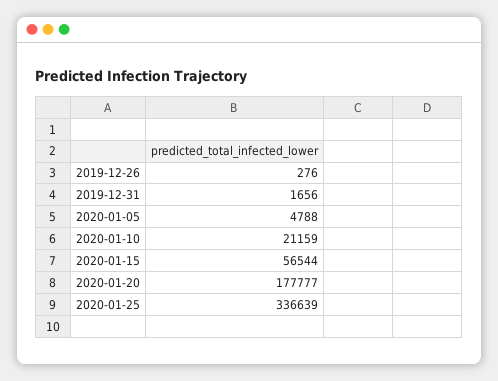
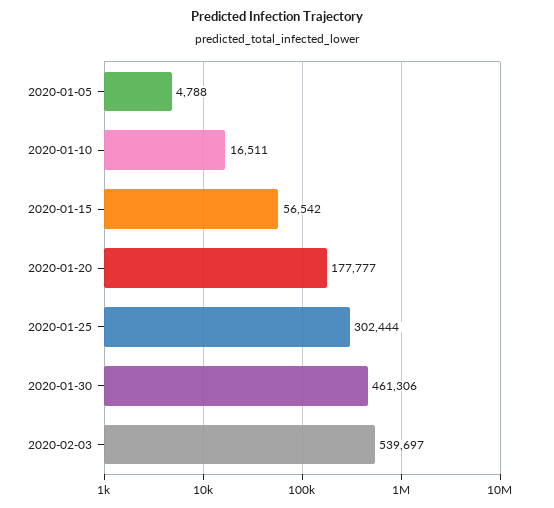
2019-12-26: 276 -> none
2019-12-31: 1656 -> none
2020-01-10: 21159 -> 16511
2020-01-15: 56544 -> 56542
2020-01-25: 336639 -> 302444
2020-01-30: none -> 461306
2020-02-03: none -> 539697

